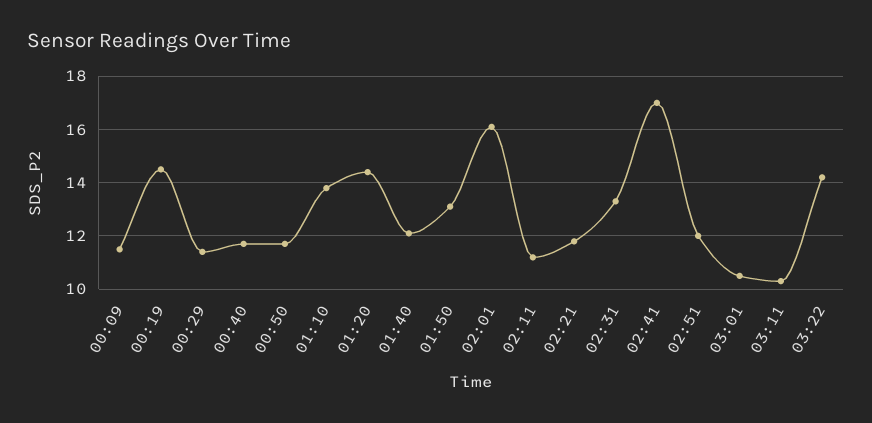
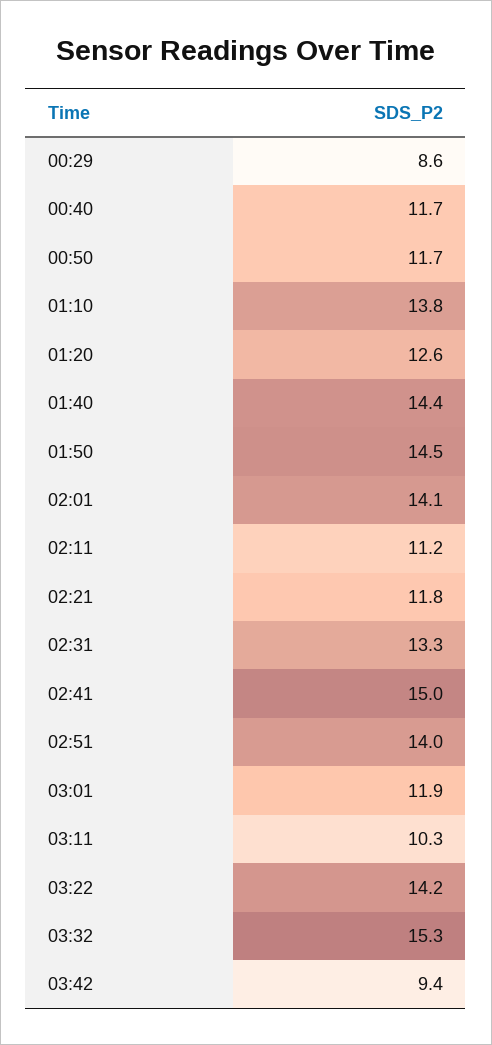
00:09: 11.5 -> none
00:19: 14.5 -> none
00:29: 11.5 -> 8.6
01:20: 14.5 -> 12.6
01:40: 12 -> 14.4
01:50: 13 -> 14.5
02:01: 16 -> 14.1
02:41: 17 -> 15
02:51: 12 -> 14
03:01: 10.5 -> 11.9
03:32: none -> 15.3
03:42: none -> 9.4

